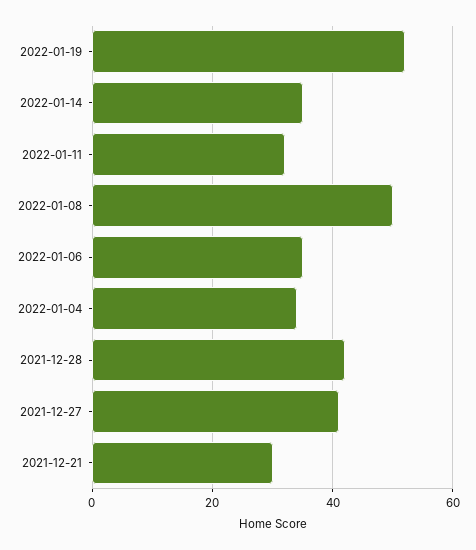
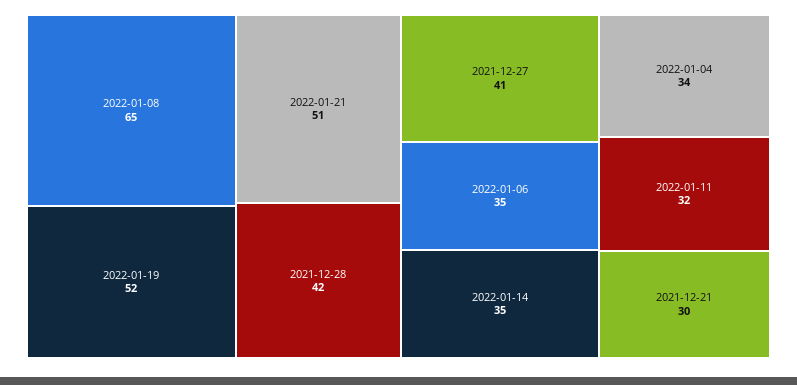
2022-01-08: 50 -> 65
2022-01-21: none -> 51

